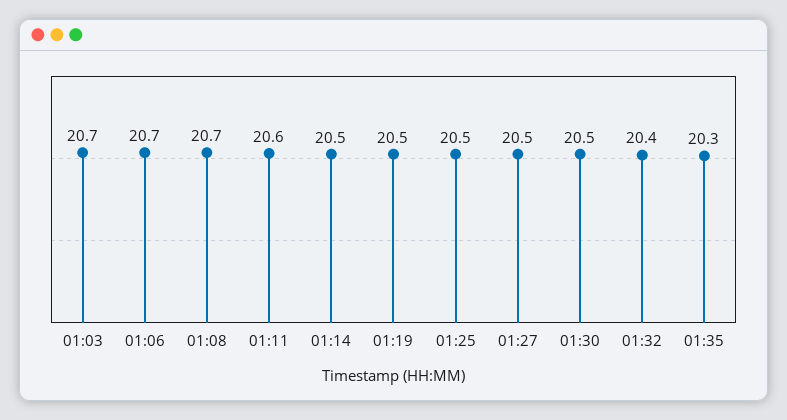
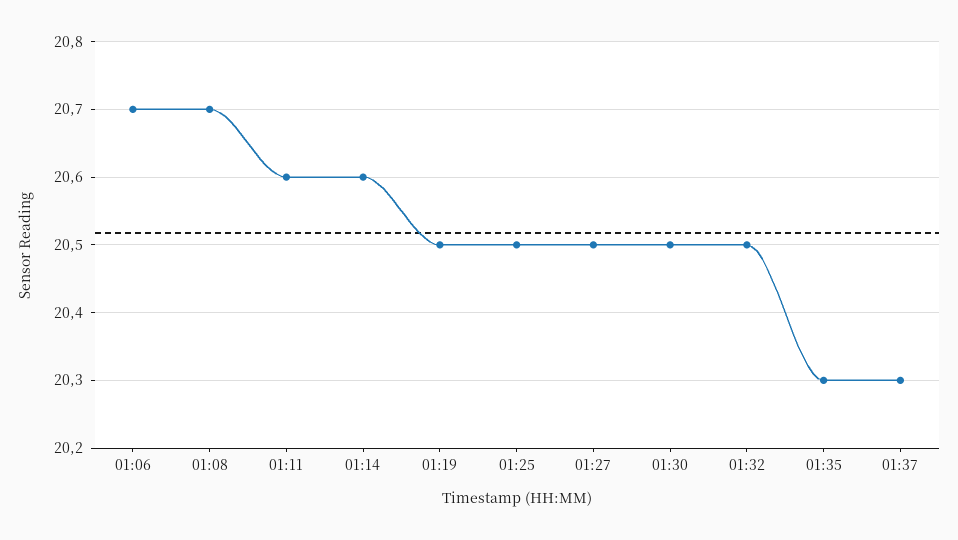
01:03: 20.7 -> none
01:14: 20.5 -> 20.6
01:32: 20.4 -> 20.5
01:37: none -> 20.3

